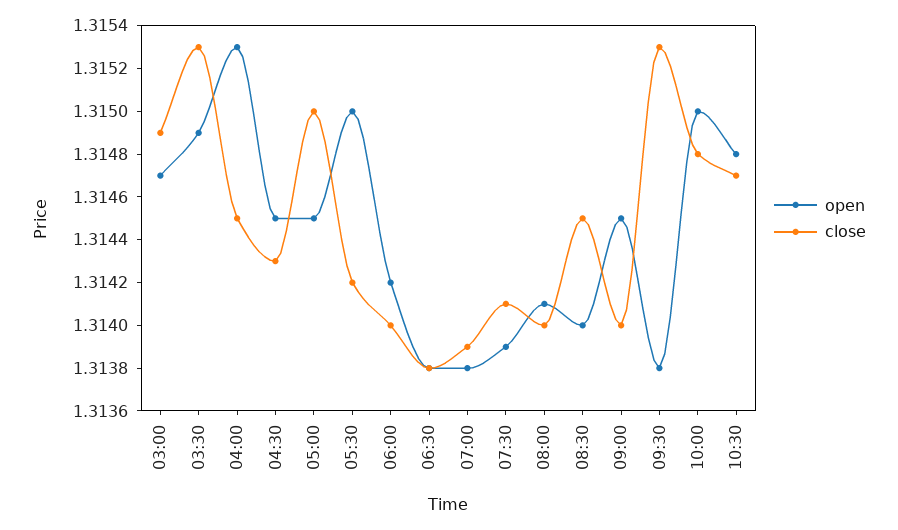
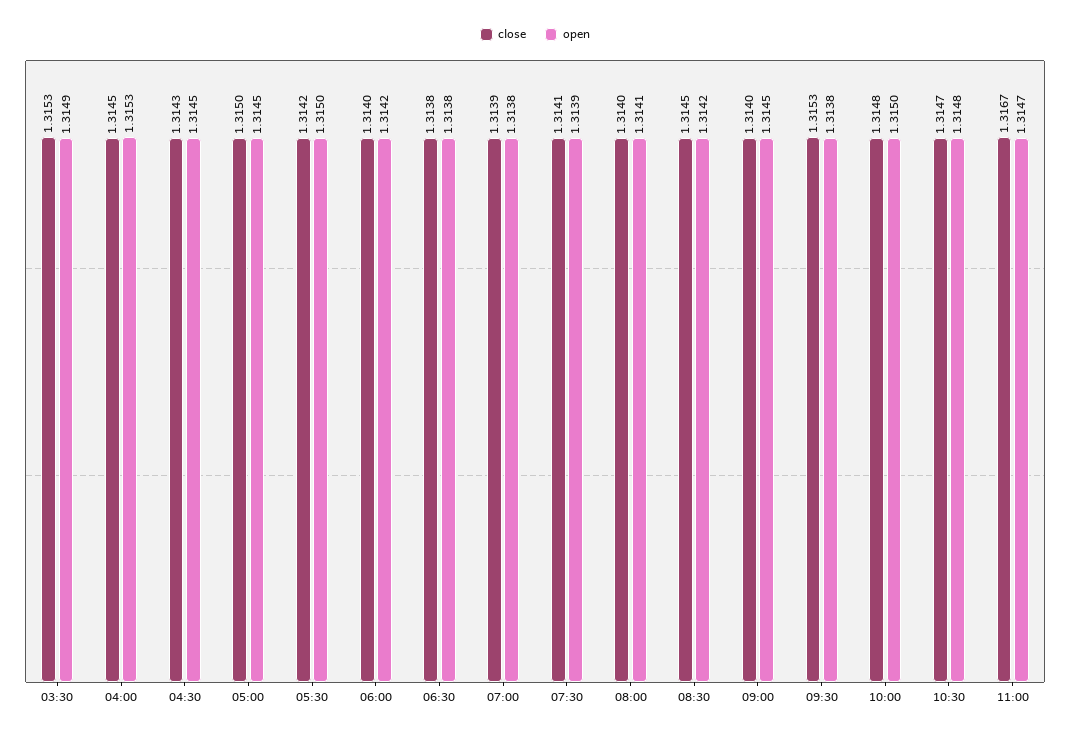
open, 03:00: 1.3147 -> none
close, 03:00: 1.3149 -> none
open, 08:30: 1.314 -> 1.3142
close, 11:00: none -> 1.3167
open, 11:00: none -> 1.3147

